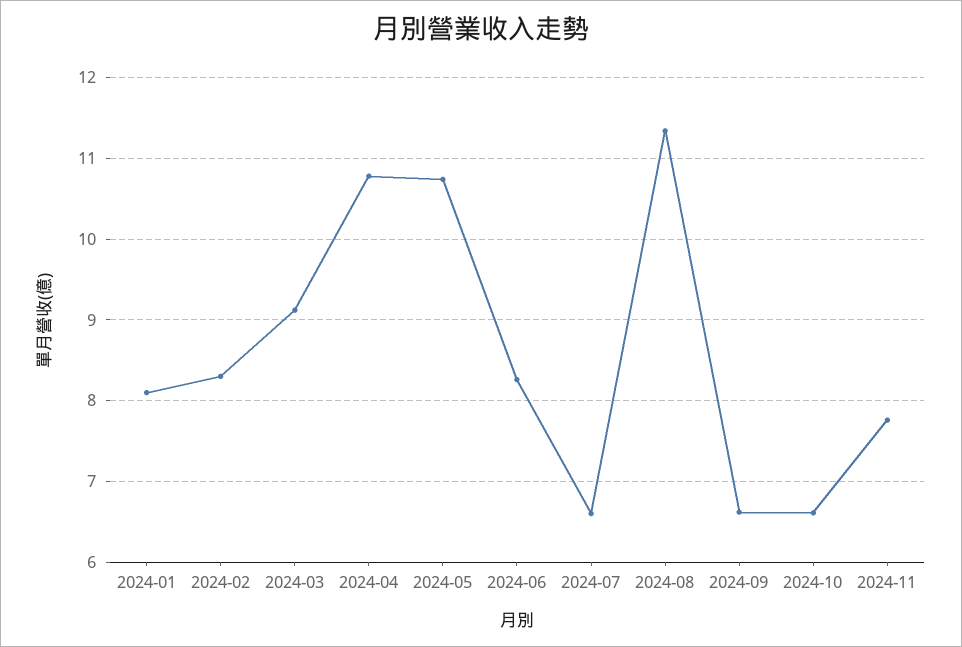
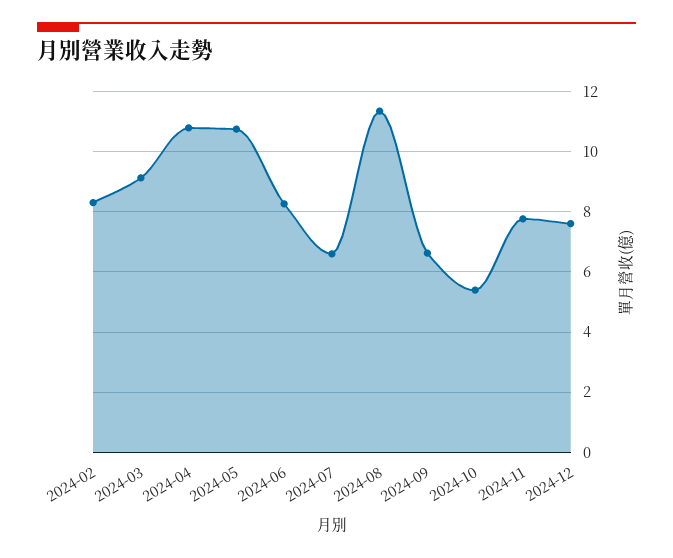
2024-01: 8.1 -> none
2024-10: 6.6 -> 5.4
2024-12: none -> 7.6

